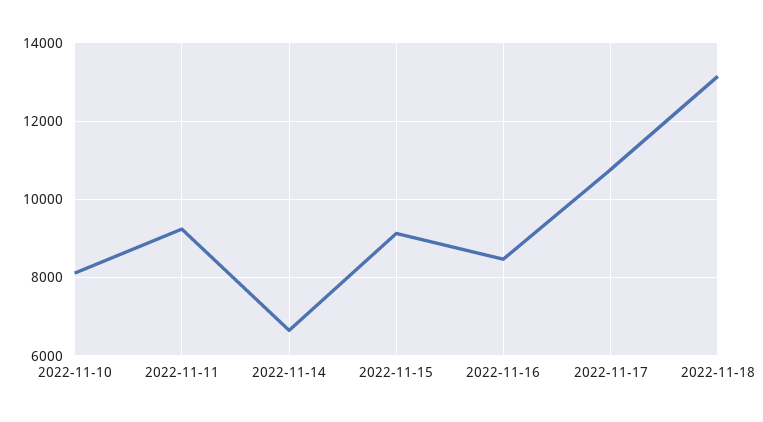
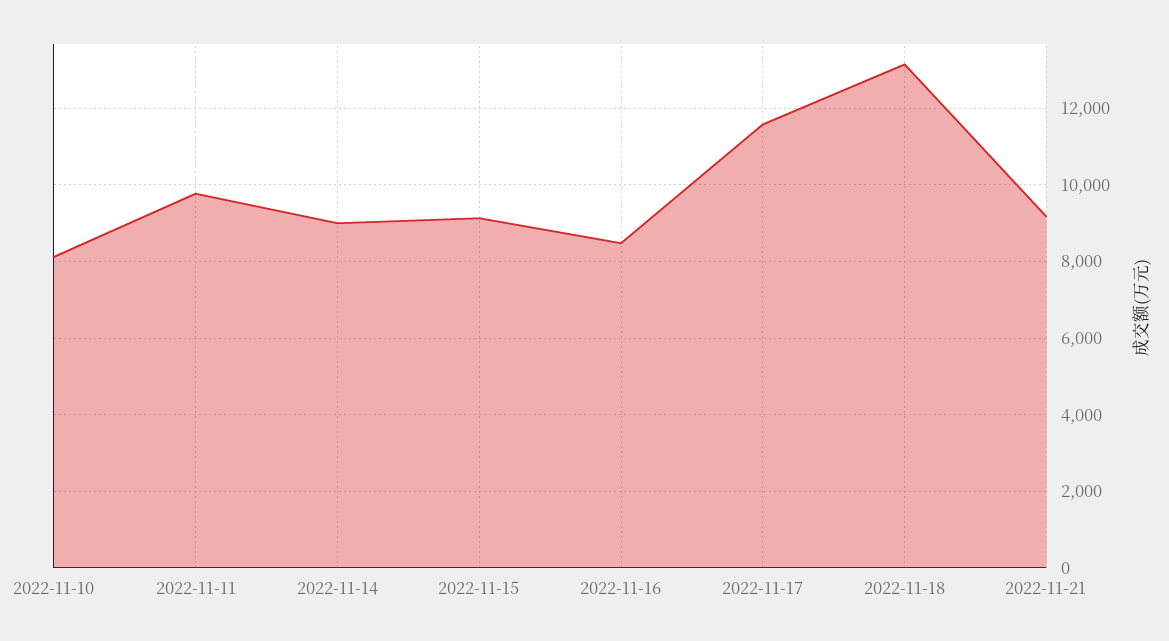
2022-11-11: 9200 -> 9800
2022-11-14: 6600 -> 9000
2022-11-17: 10800 -> 11600
2022-11-21: none -> 9200

